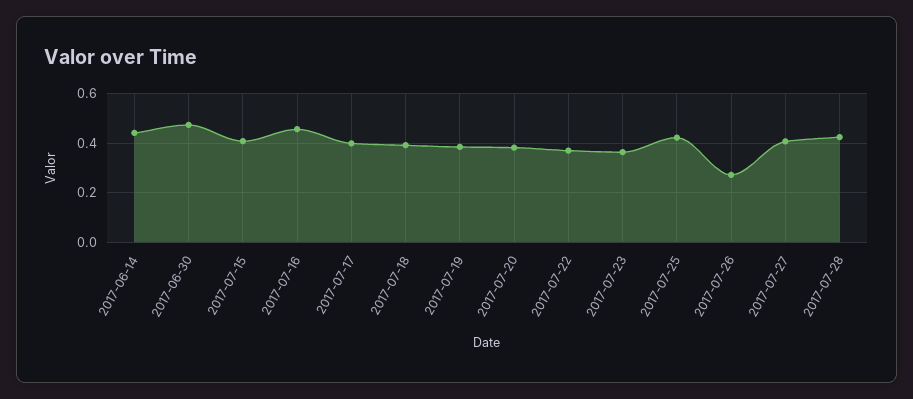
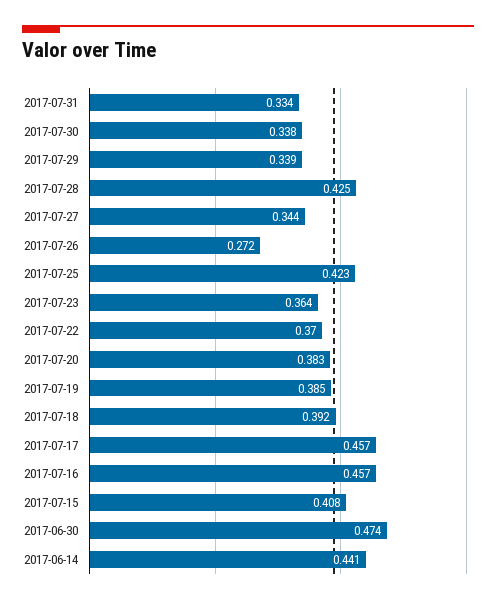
2017-07-17: 0.4 -> 0.457
2017-07-27: 0.4 -> 0.344
2017-07-31: none -> 0.334
2017-07-30: none -> 0.338
2017-07-29: none -> 0.339

